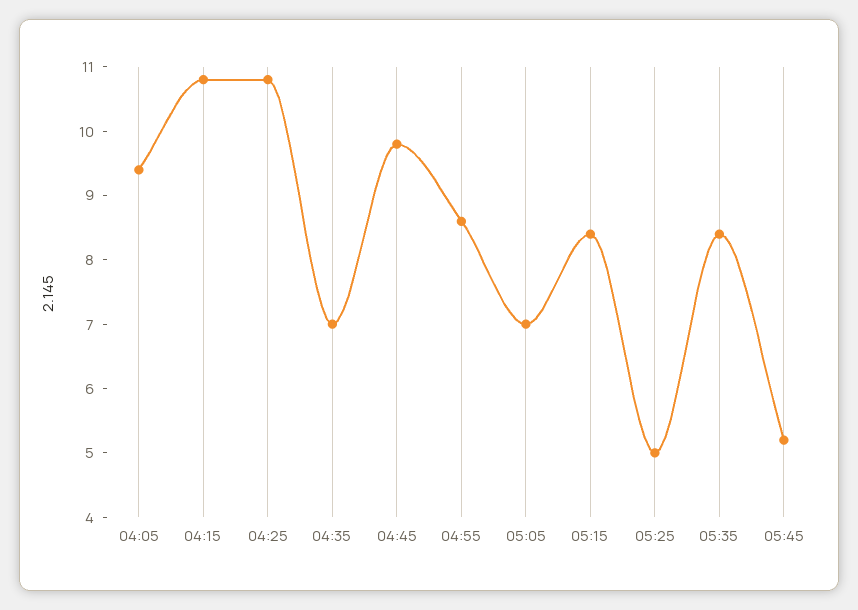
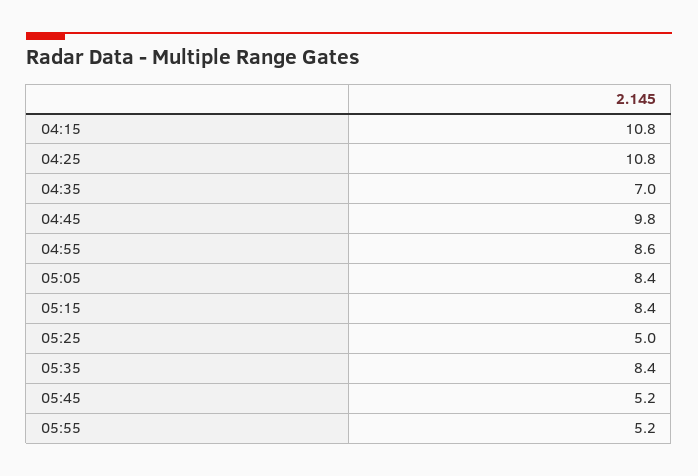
04:05: 9.5 -> none
05:05: 7 -> 8.4
05:55: none -> 5.2

